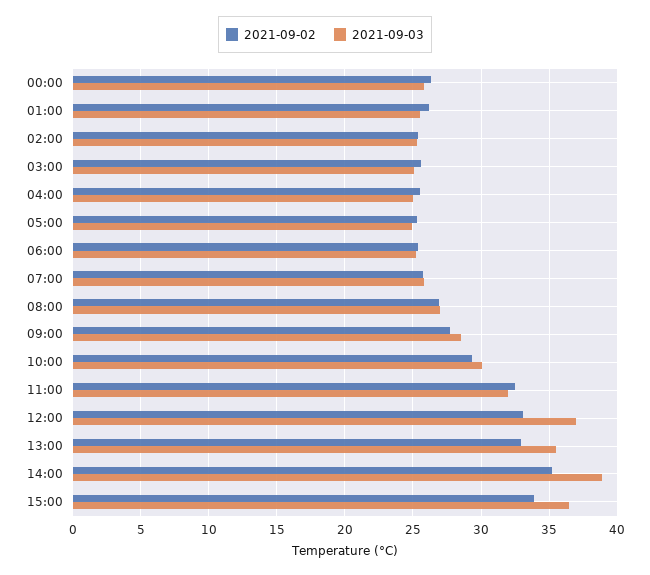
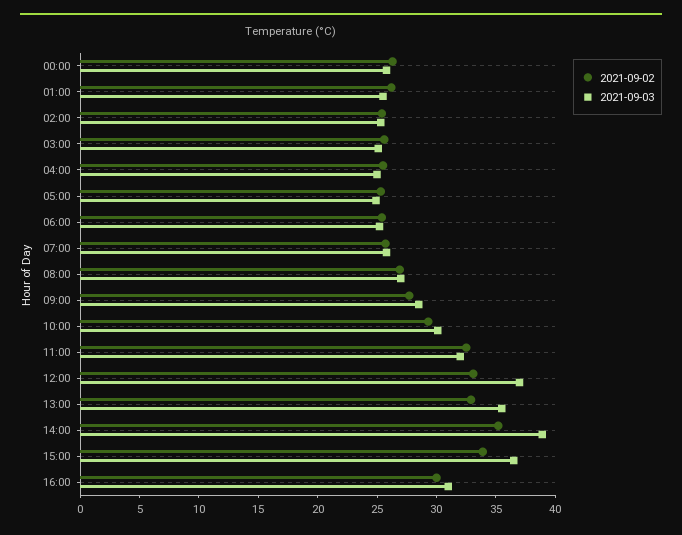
2021-09-02, 16:00: none -> 30
2021-09-03, 16:00: none -> 31

